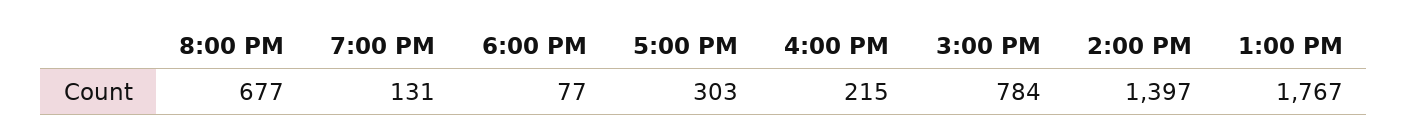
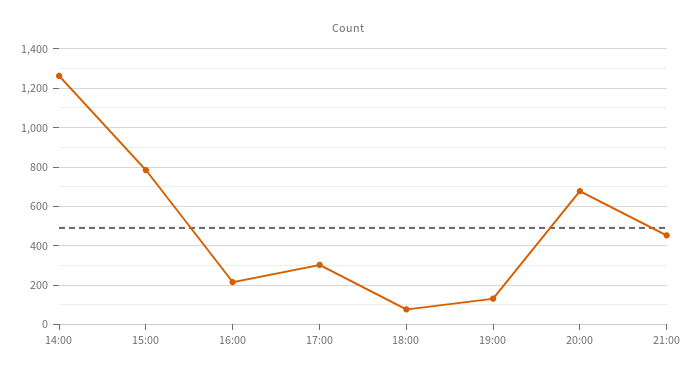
2:00 PM: 1397 -> 1250
1:00 PM: 1767 -> none
21:00: none -> 450

